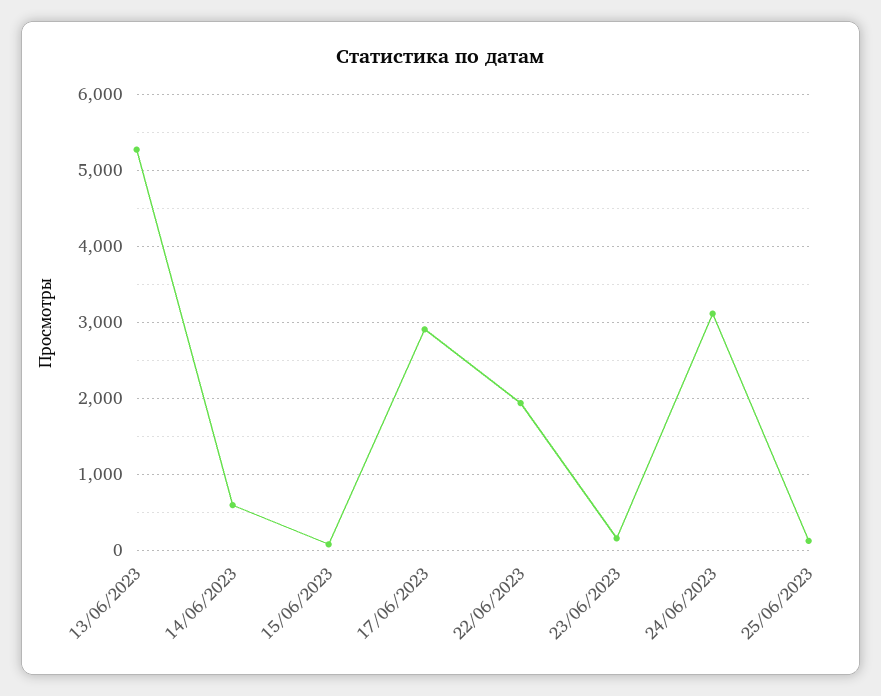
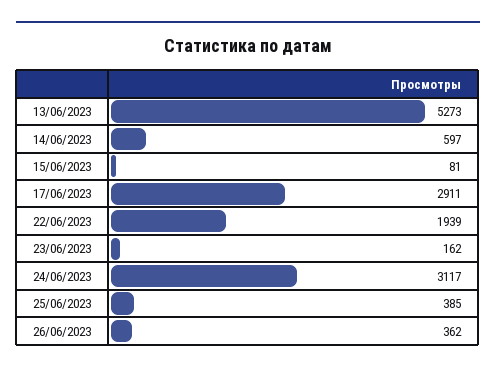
25/06/2023: 100 -> 385
26/06/2023: none -> 362

